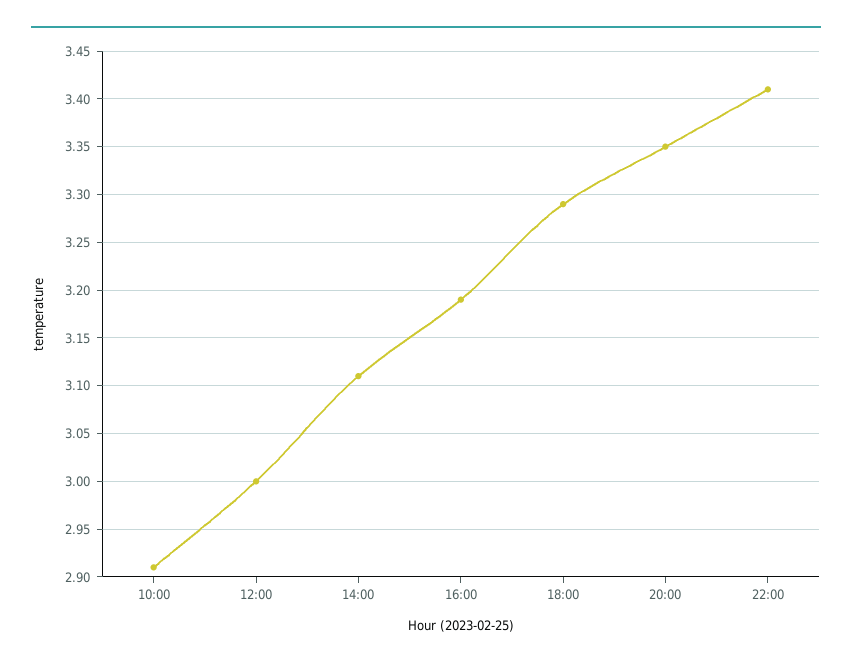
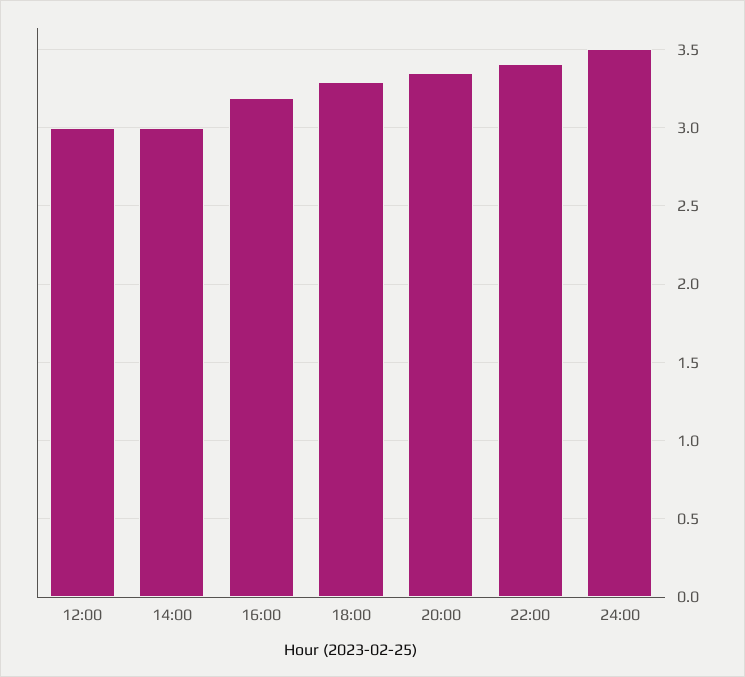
10:00: 2.91 -> none
14:00: 3.11 -> 3
24:00: none -> 3.5

